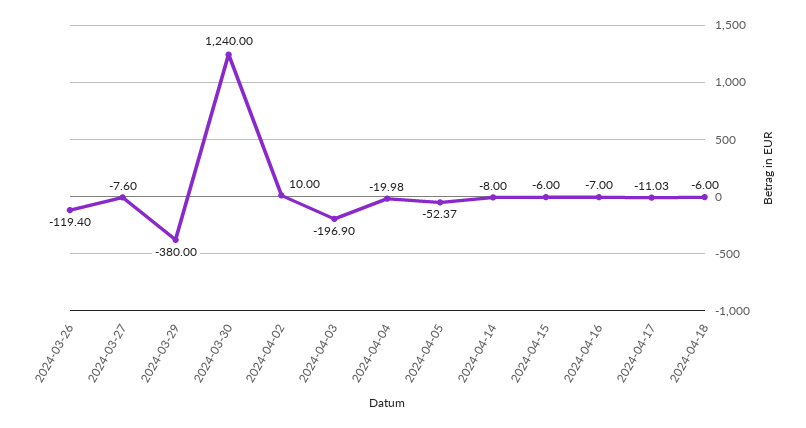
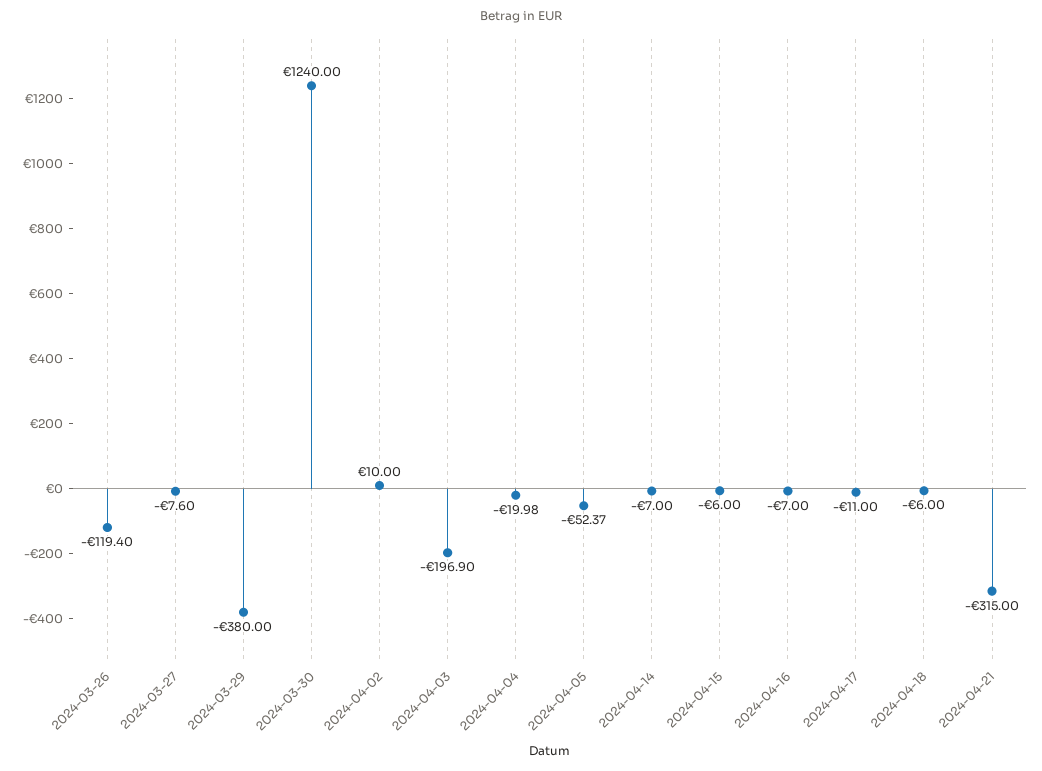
2024-04-14: -8 -> -7
2024-04-17: -11.03 -> -11
2024-04-21: none -> -315

